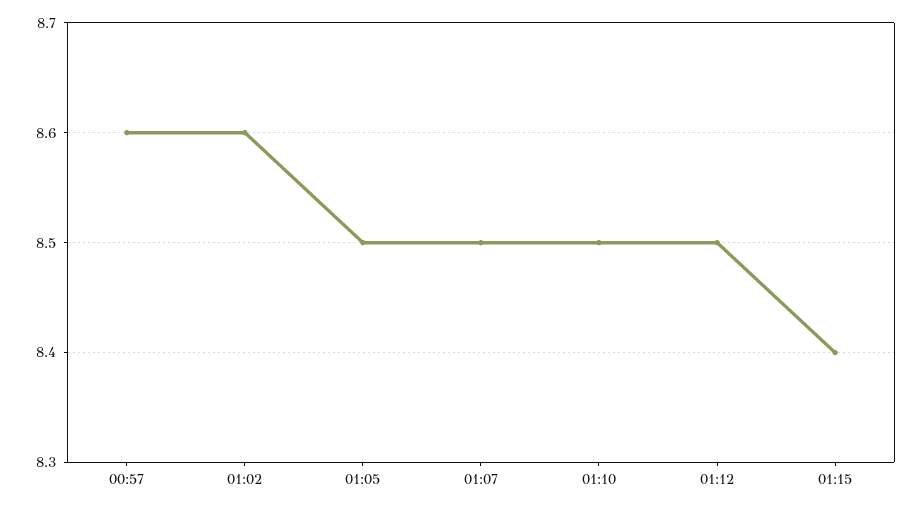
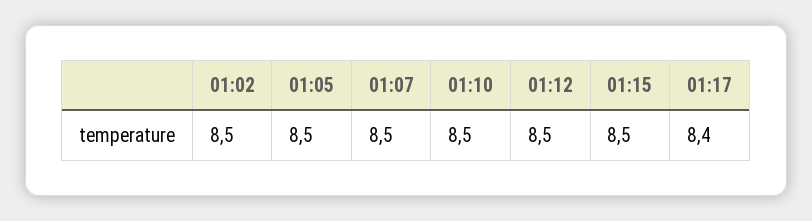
00:57: 8.6 -> none
01:02: 8.6 -> 8.5
01:15: 8.4 -> 8.5
01:17: none -> 8.4

